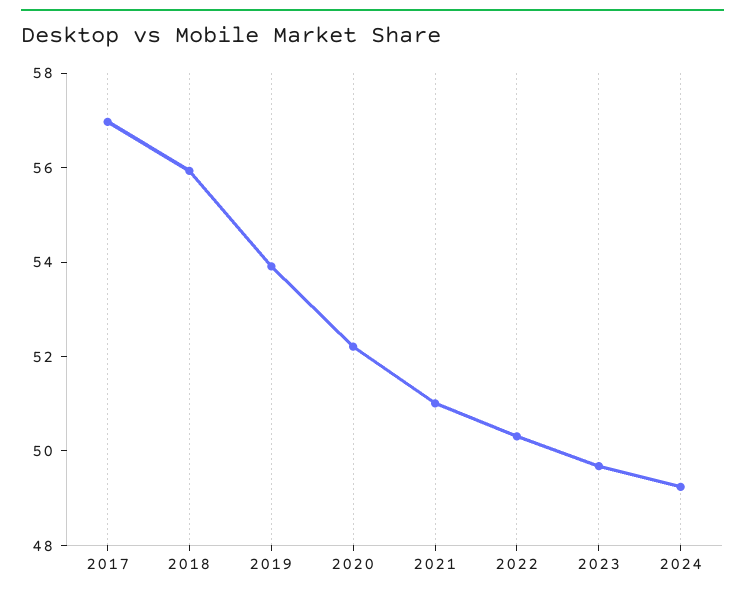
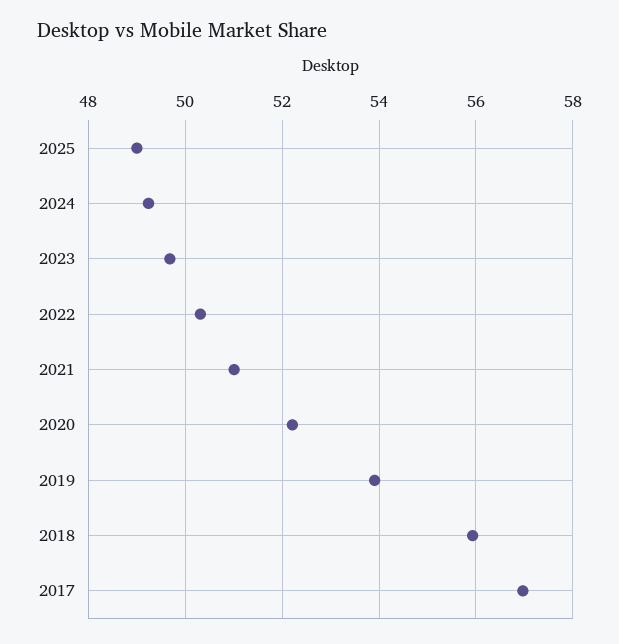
2025: none -> 49

